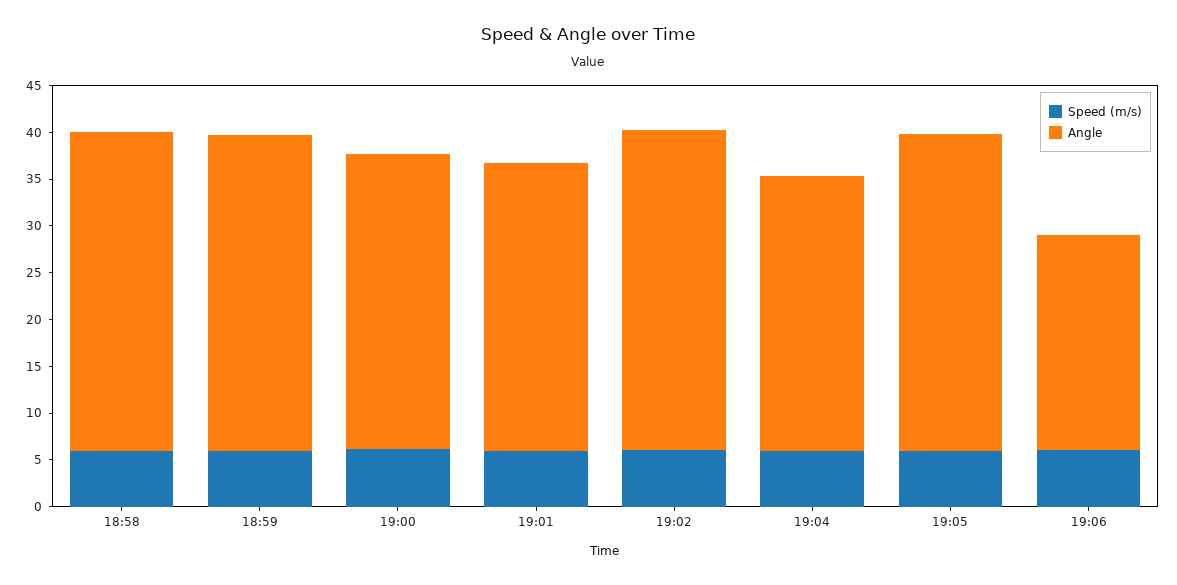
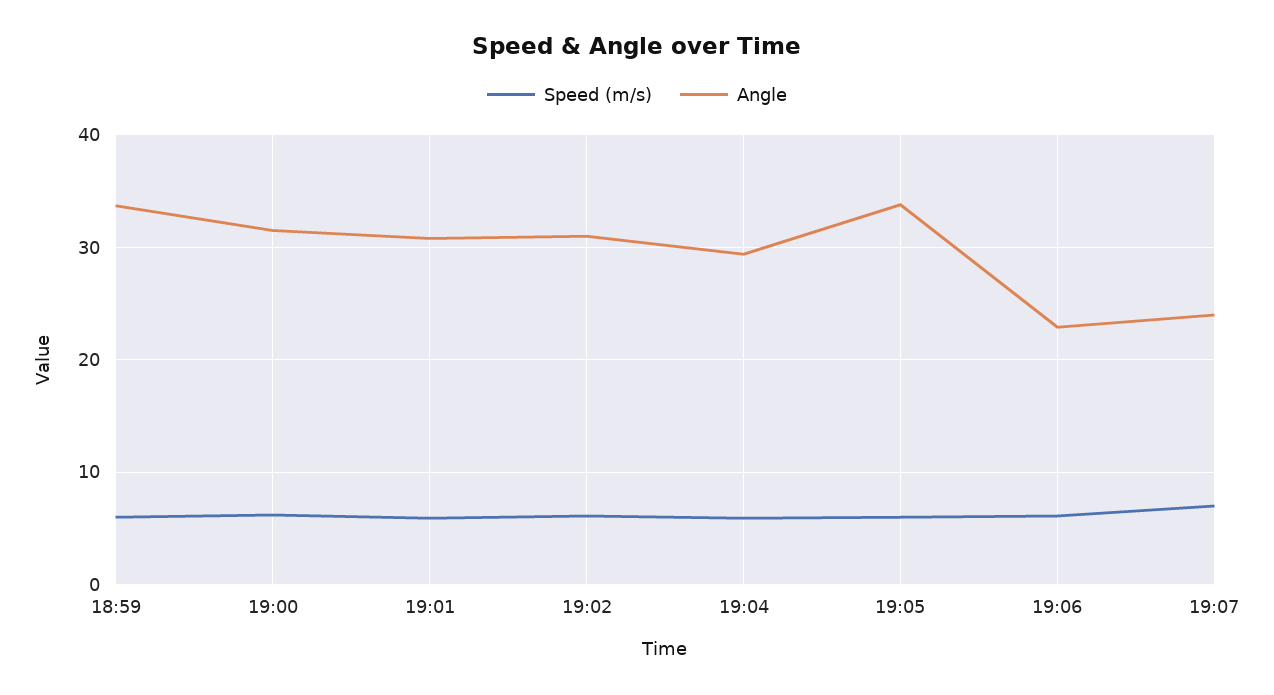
Speed (m/s), 18:58: 6 -> none
Angle, 18:58: 34 -> none
Angle, 19:02: 34 -> 31
Speed (m/s), 19:07: none -> 7
Angle, 19:07: none -> 24

